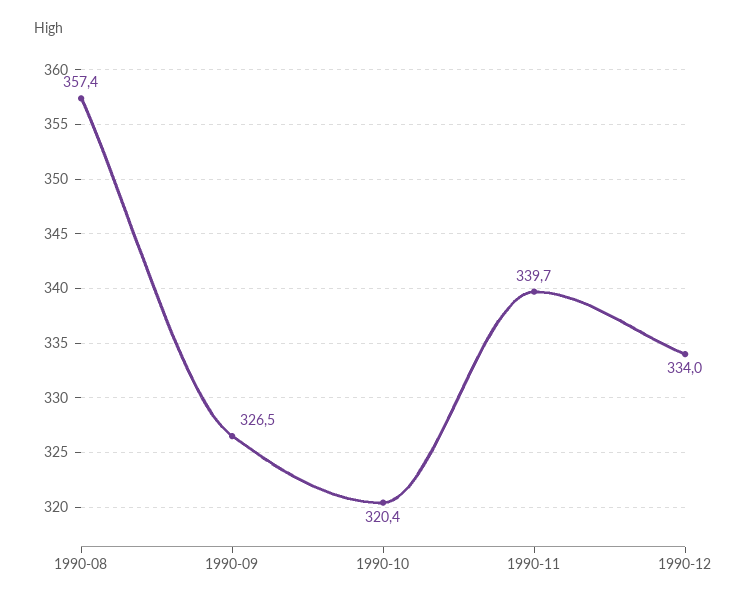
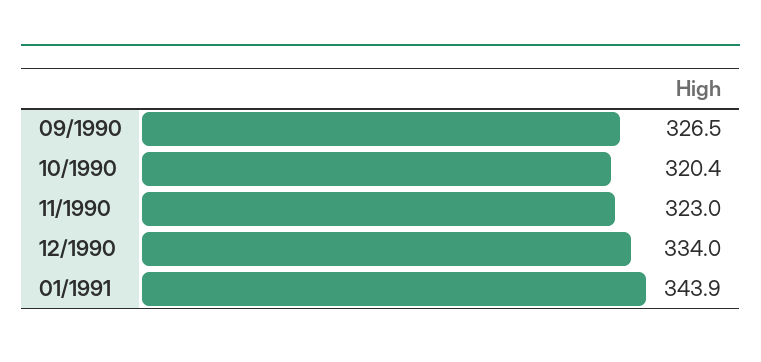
1990-08: 357.4 -> none
1990-11: 339.7 -> 323
01/1991: none -> 343.9

